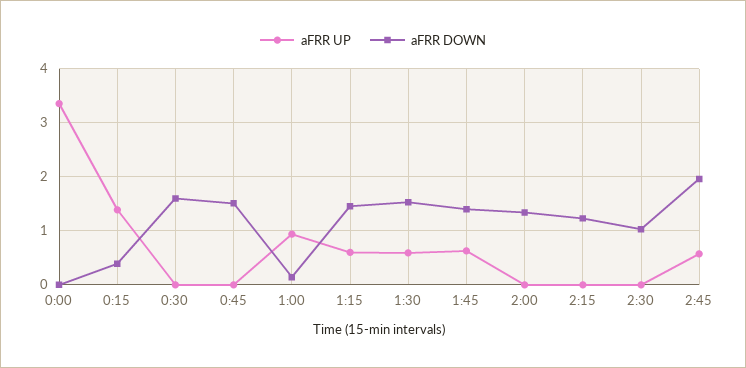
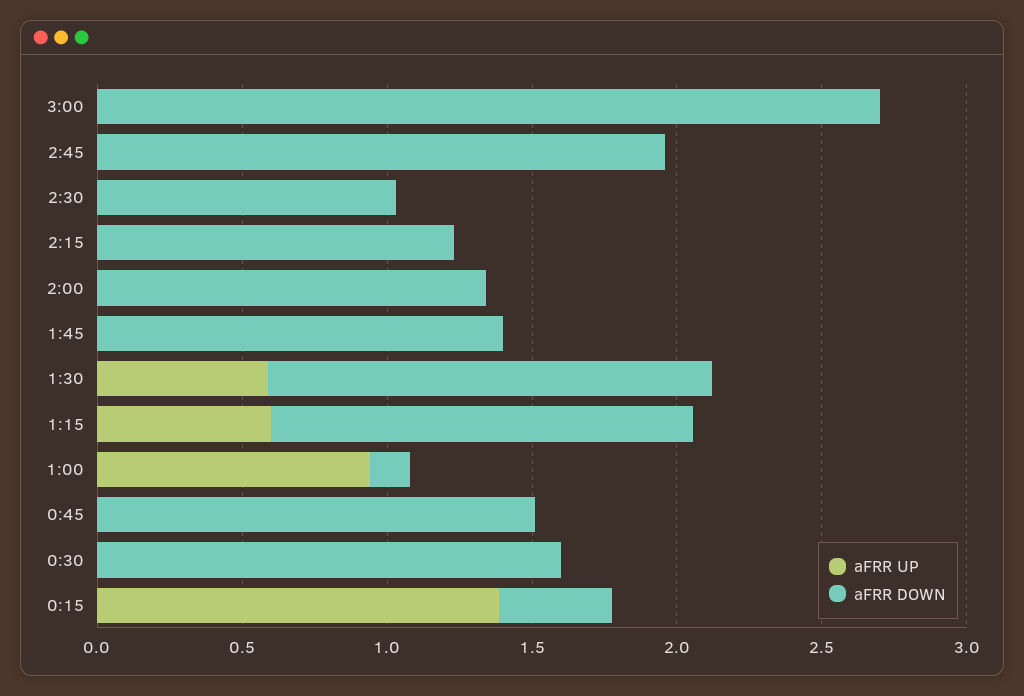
aFRR UP, 0:00: 3.4 -> none
aFRR DOWN, 0:00: 0 -> none
aFRR UP, 1:45: 0.6 -> 0
aFRR UP, 2:45: 0.6 -> 0
aFRR UP, 3:00: none -> 0
aFRR DOWN, 3:00: none -> 2.7

